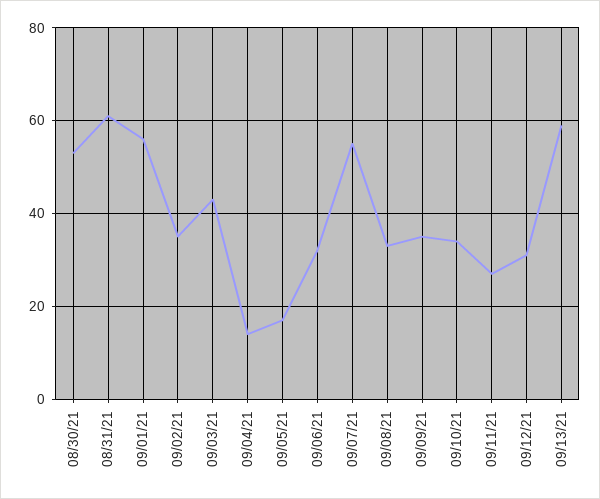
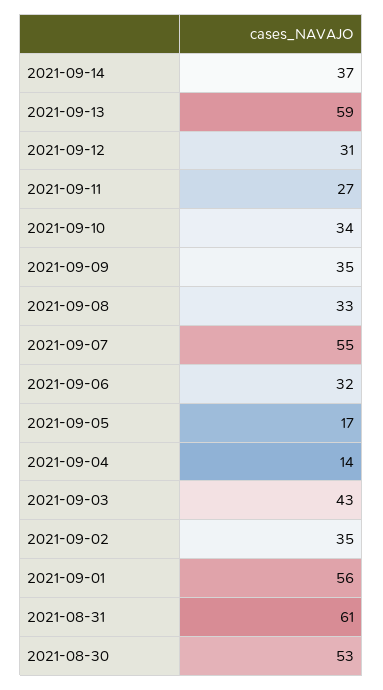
2021-09-14: none -> 37

